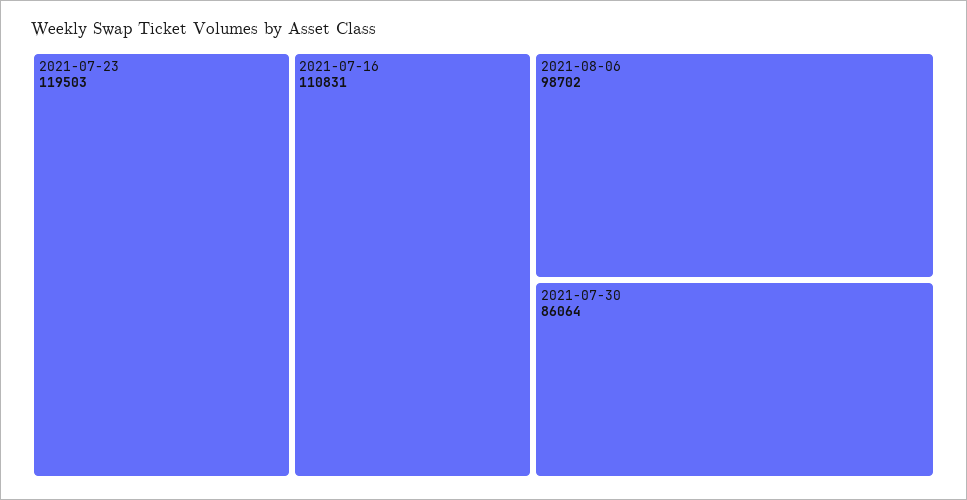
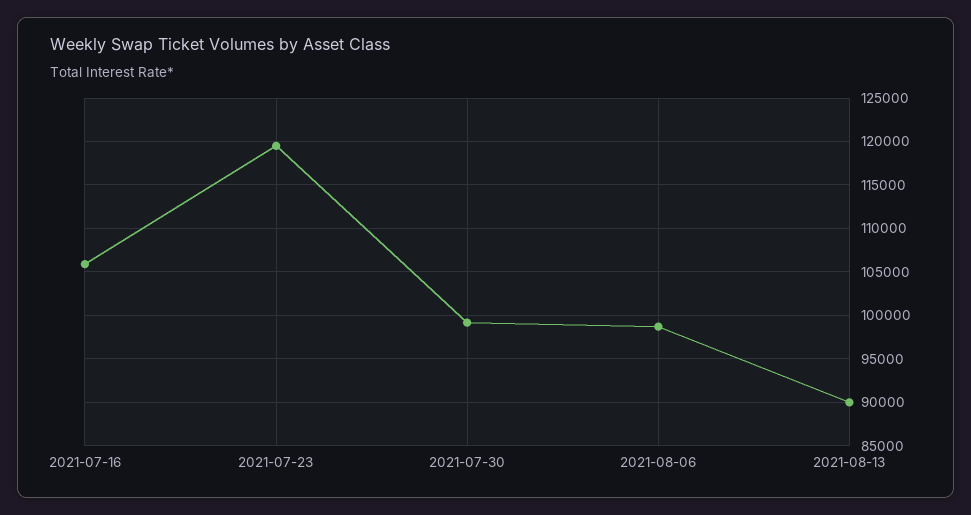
2021-07-16: 110831 -> 106000
2021-07-30: 86064 -> 99000
2021-08-13: none -> 90000

